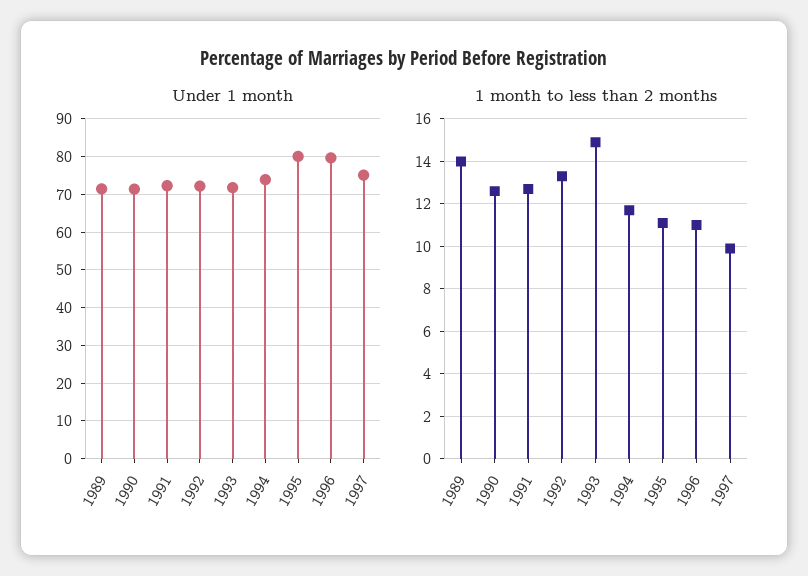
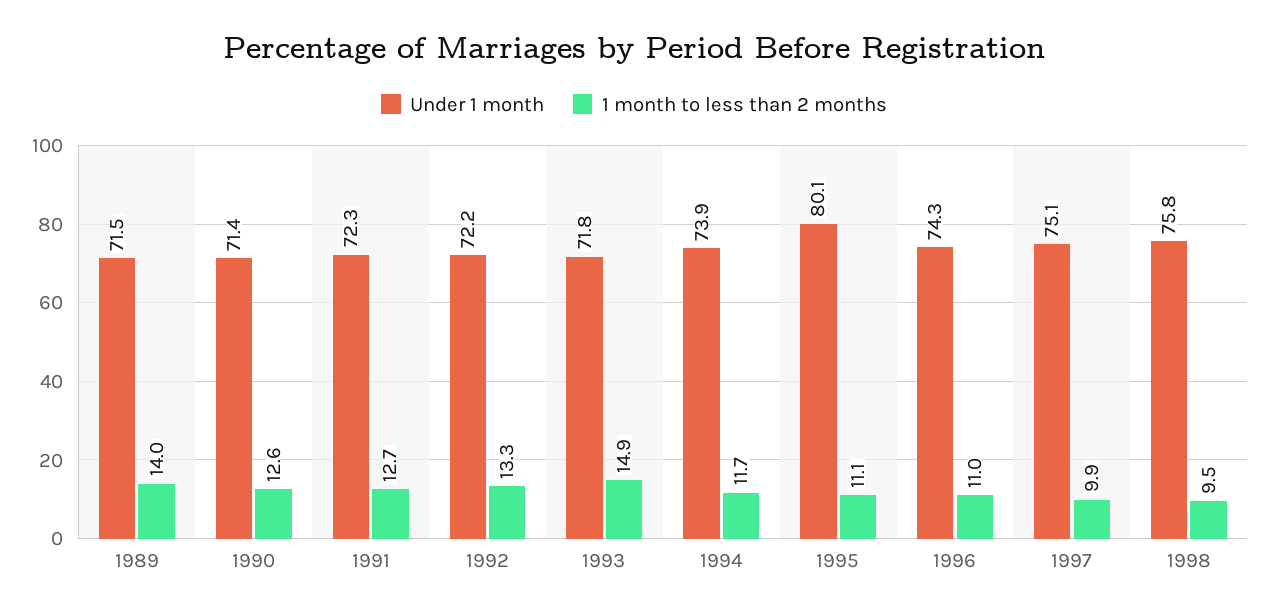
Under 1 month, 1996: 80 -> 74.3
Under 1 month, 1998: none -> 75.8
1 month to less than 2 months, 1998: none -> 9.5

